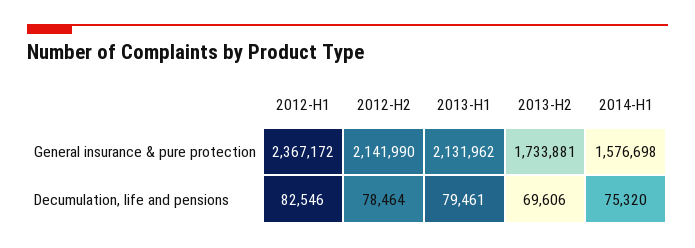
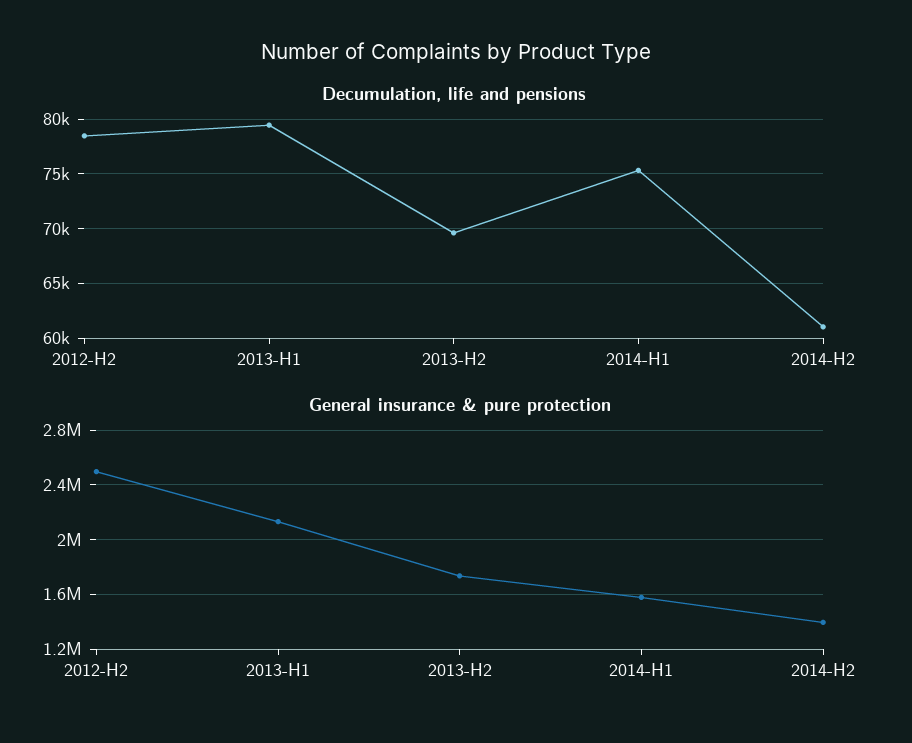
General insurance & pure protection, 2012-H1: 2367172 -> none
General insurance & pure protection, 2012-H2: 2141990 -> 2500000
Decumulation, life and pensions, 2012-H1: 82546 -> none
Decumulation, life and pensions, 2014-H2: none -> 61000
General insurance & pure protection, 2014-H2: none -> 1400000

